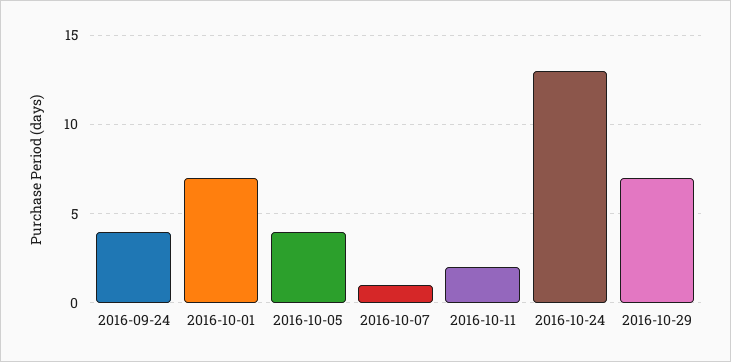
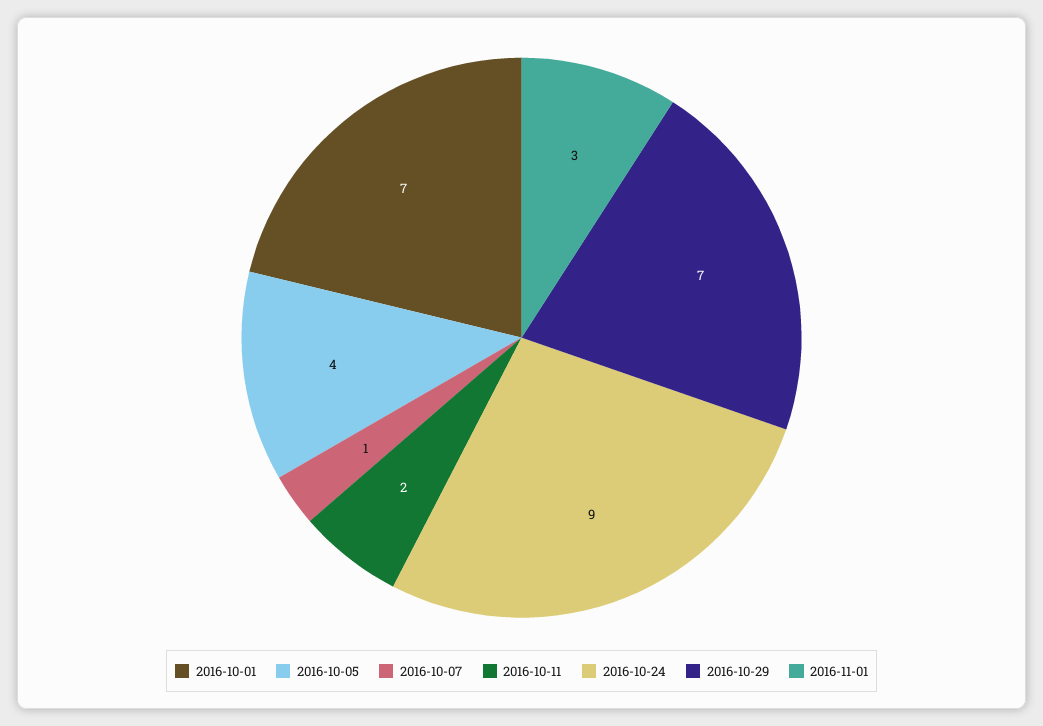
2016-09-24: 4 -> none
2016-10-24: 13 -> 9
2016-11-01: none -> 3

